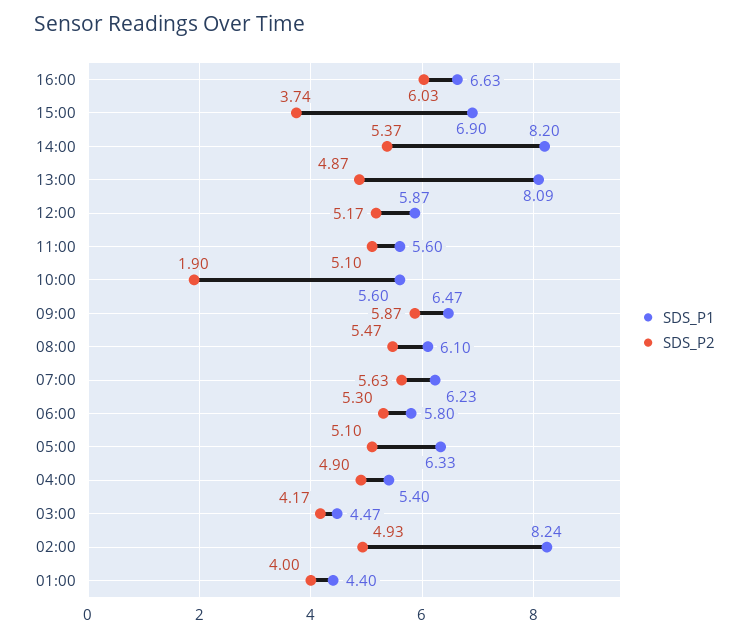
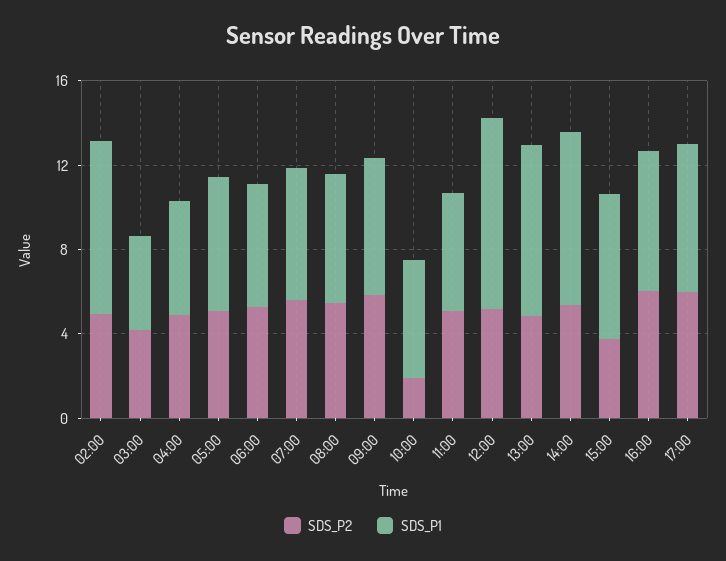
SDS_P1, 12:00: 5.87 -> 9
SDS_P1, 01:00: 4.4 -> none
SDS_P2, 01:00: 4 -> none
SDS_P2, 17:00: none -> 6
SDS_P1, 17:00: none -> 7

